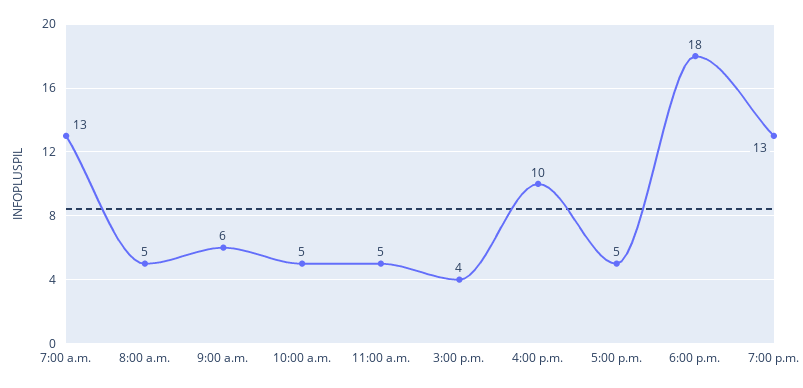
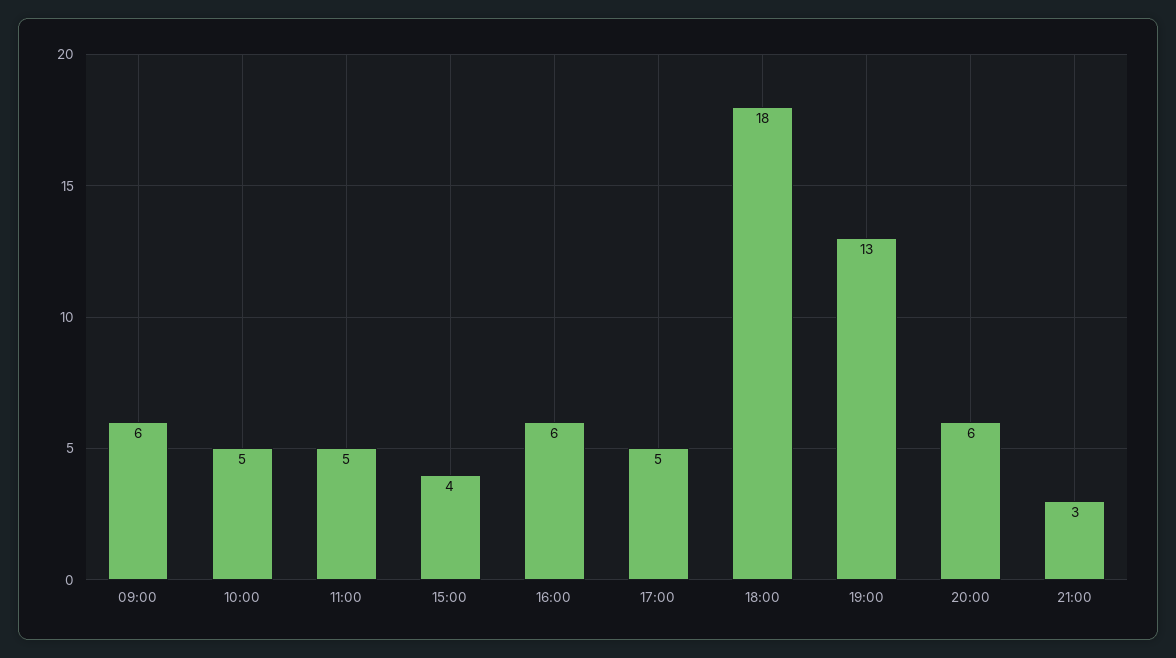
7:00 a.m.: 13 -> none
8:00 a.m.: 5 -> none
4:00 p.m.: 10 -> 6
20:00: none -> 6
21:00: none -> 3

